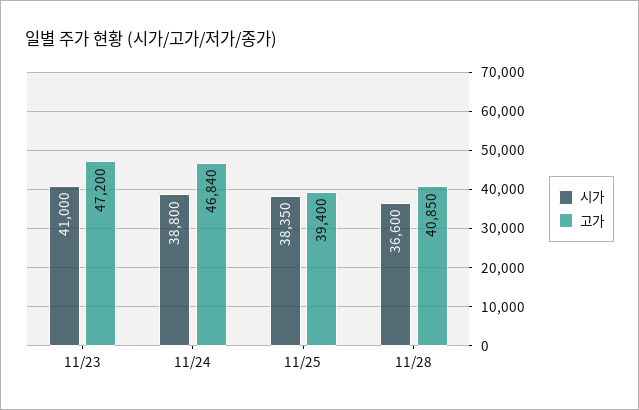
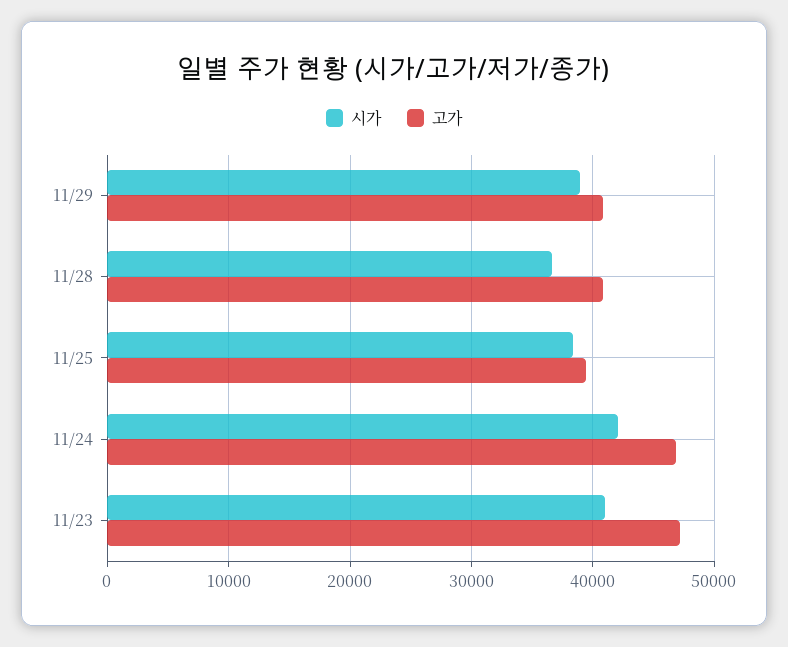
시가, 11/24: 38800 -> 42000
시가, 11/29: none -> 39000
고가, 11/29: none -> 41000

